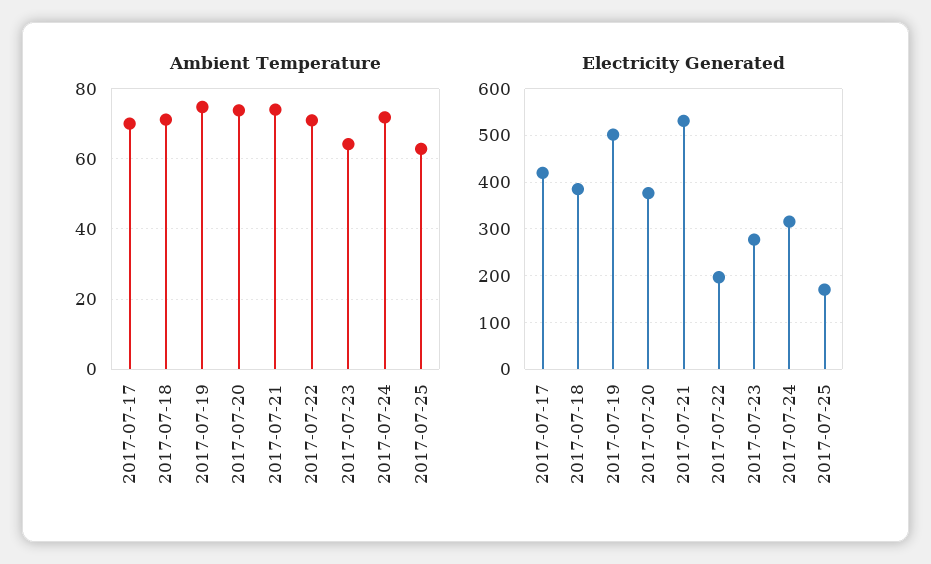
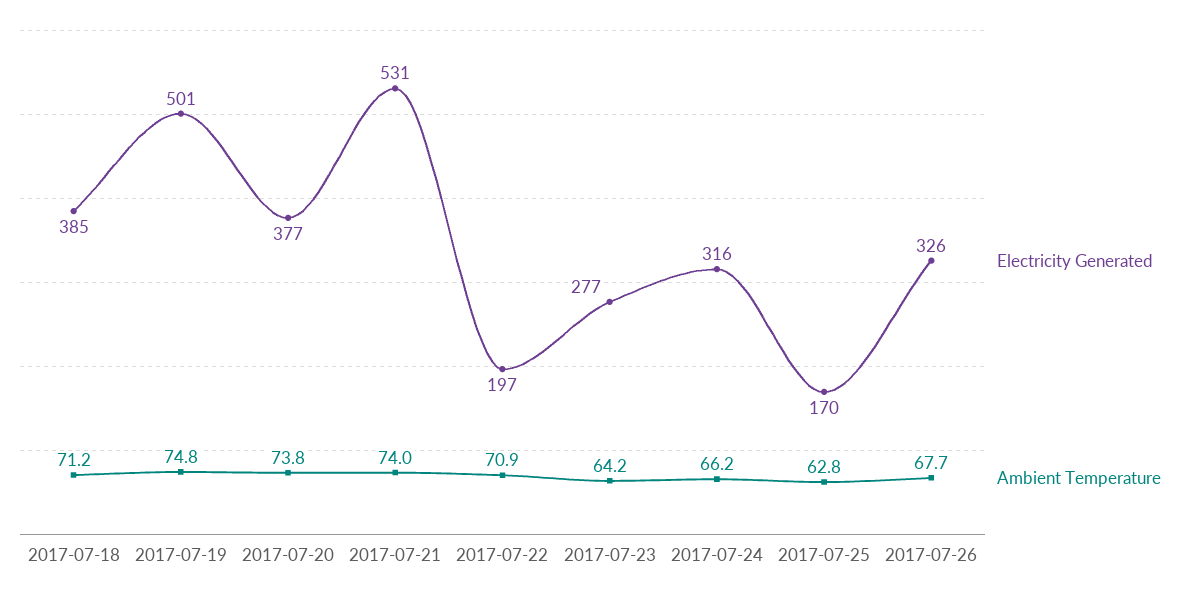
Ambient Temperature, 2017-07-17: 70 -> none
Ambient Temperature, 2017-07-24: 72 -> 66.2
Electricity Generated, 2017-07-17: 420 -> none
Electricity Generated, 2017-07-26: none -> 326
Ambient Temperature, 2017-07-26: none -> 67.7

